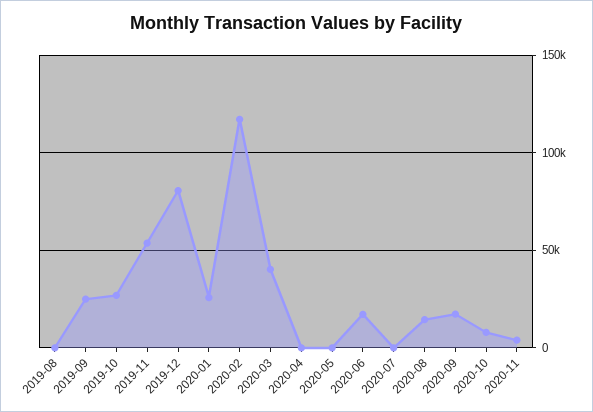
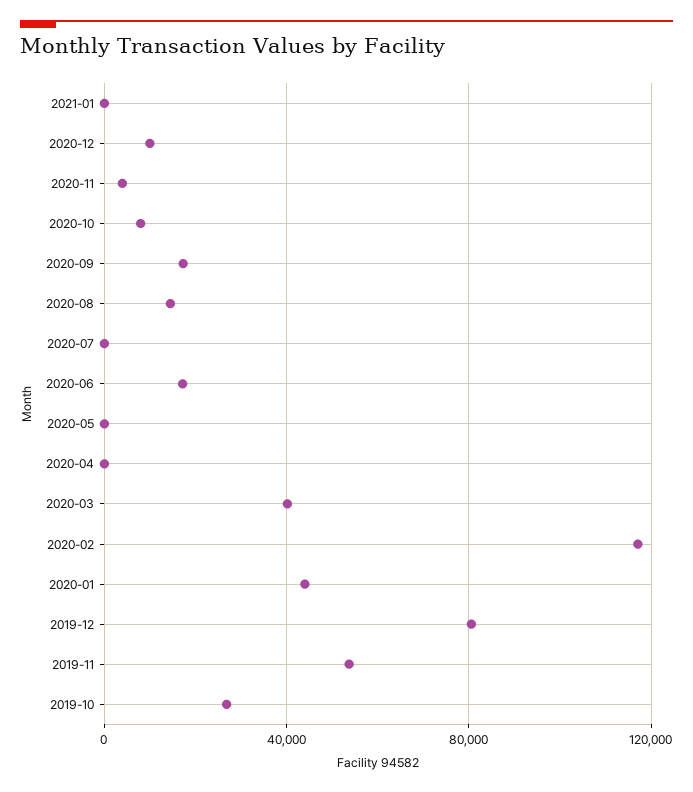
2019-08: 0 -> none
2019-09: 25000 -> none
2020-01: 25000 -> 45000
2021-01: none -> 0
2020-12: none -> 10000

